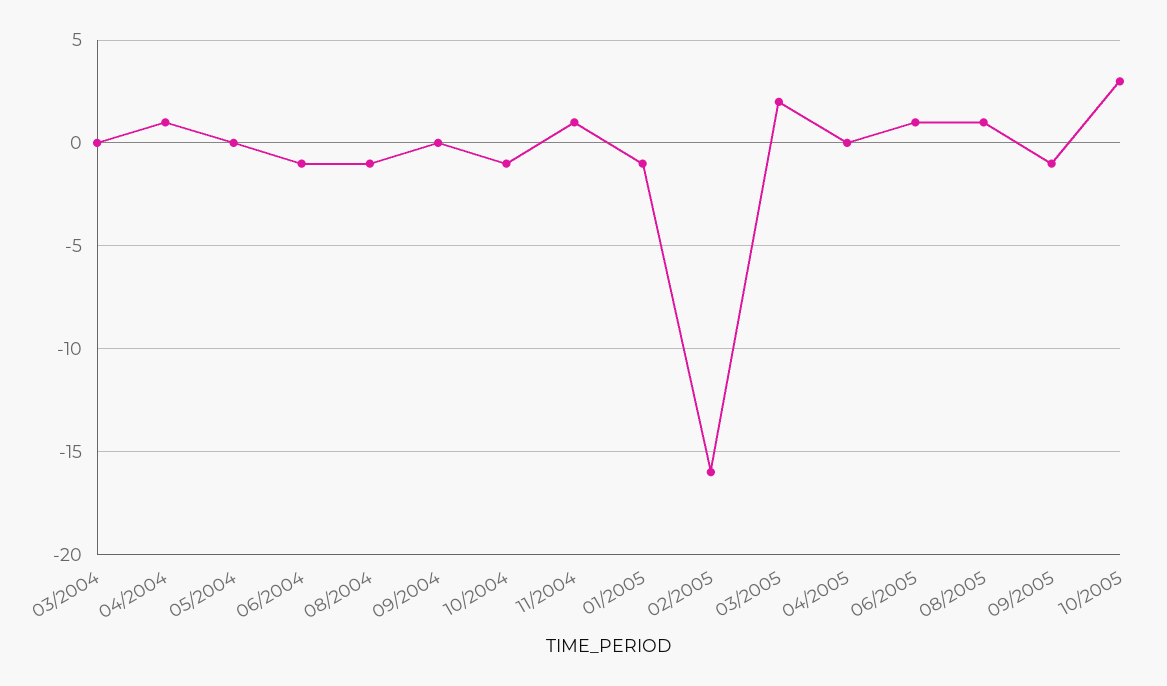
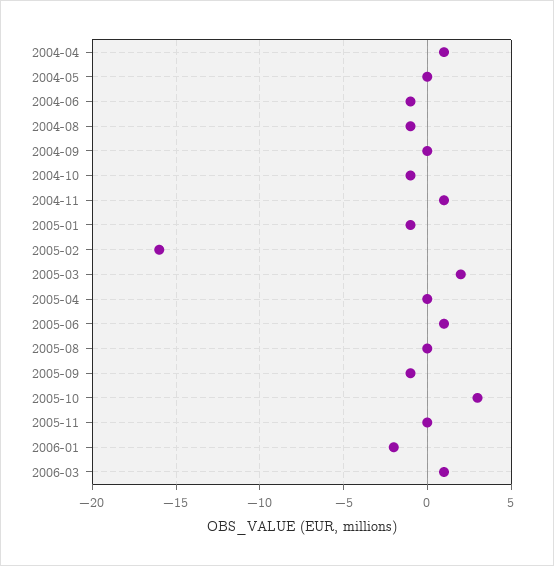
03/2004: 0 -> none
08/2005: 1 -> 0
2005-11: none -> 0
2006-01: none -> -2
2006-03: none -> 1

